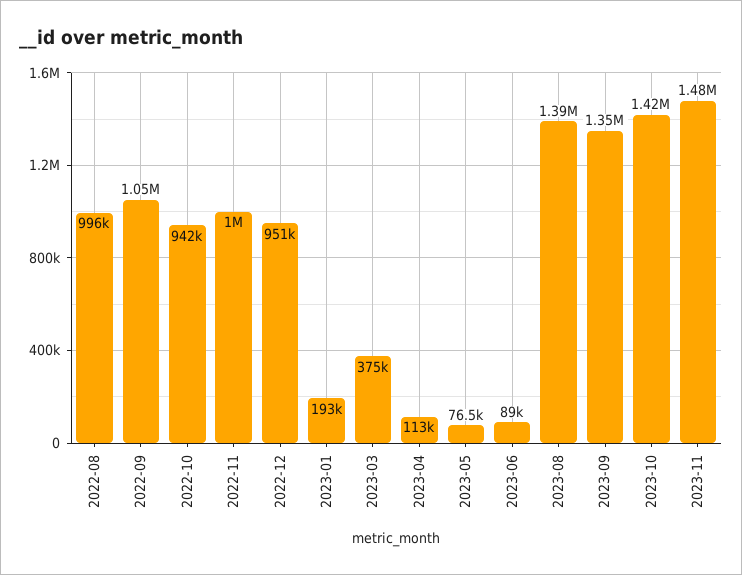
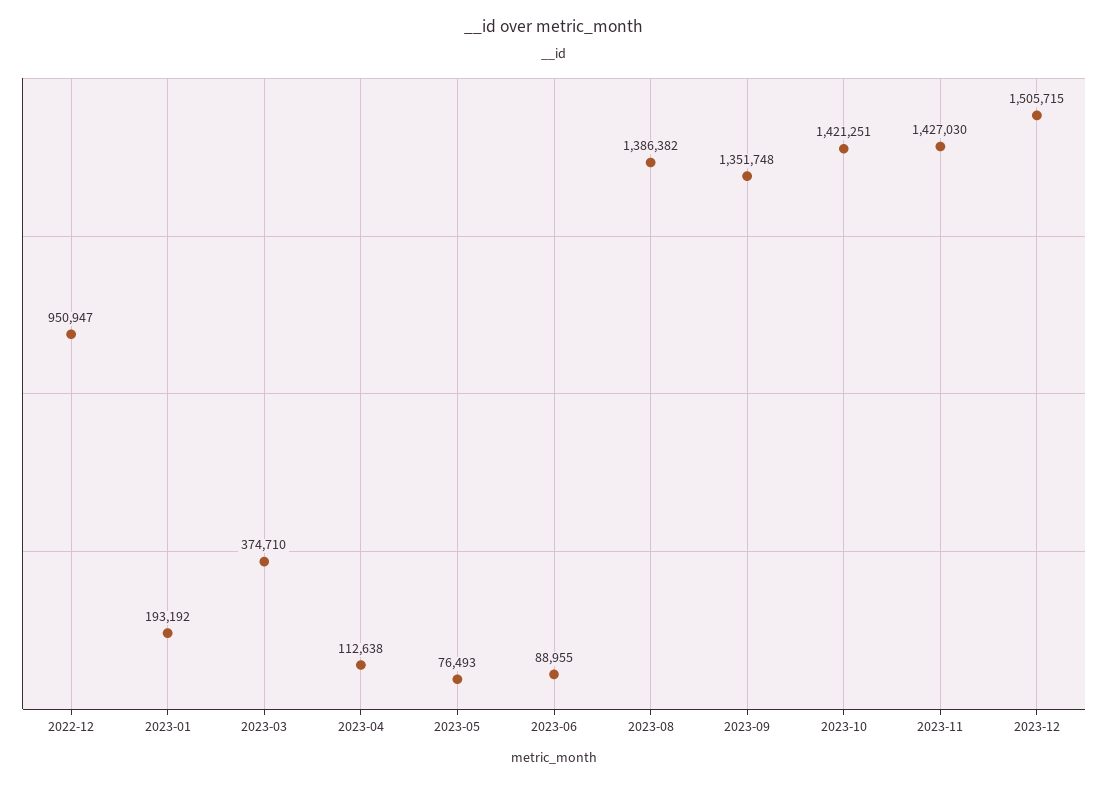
2022-08: 996000 -> none
2022-09: 1050000 -> none
2022-10: 942000 -> none
2022-11: 1000000 -> none
2023-11: 1480000 -> 1427030
2023-12: none -> 1505715

